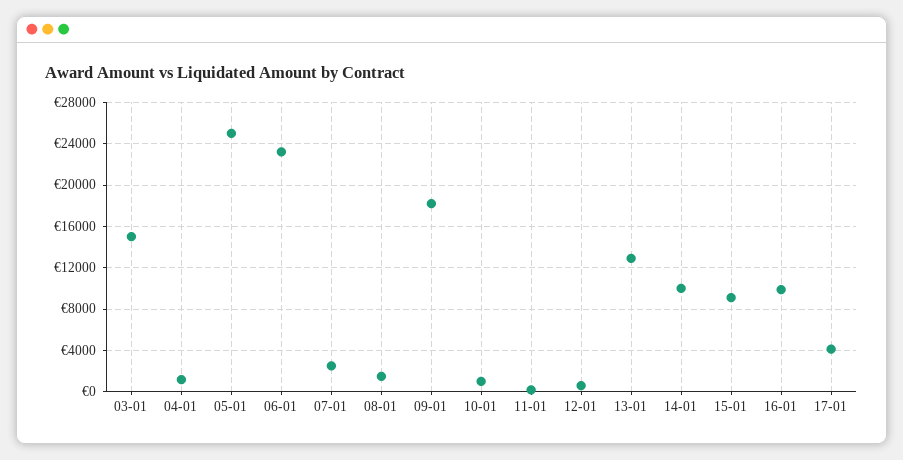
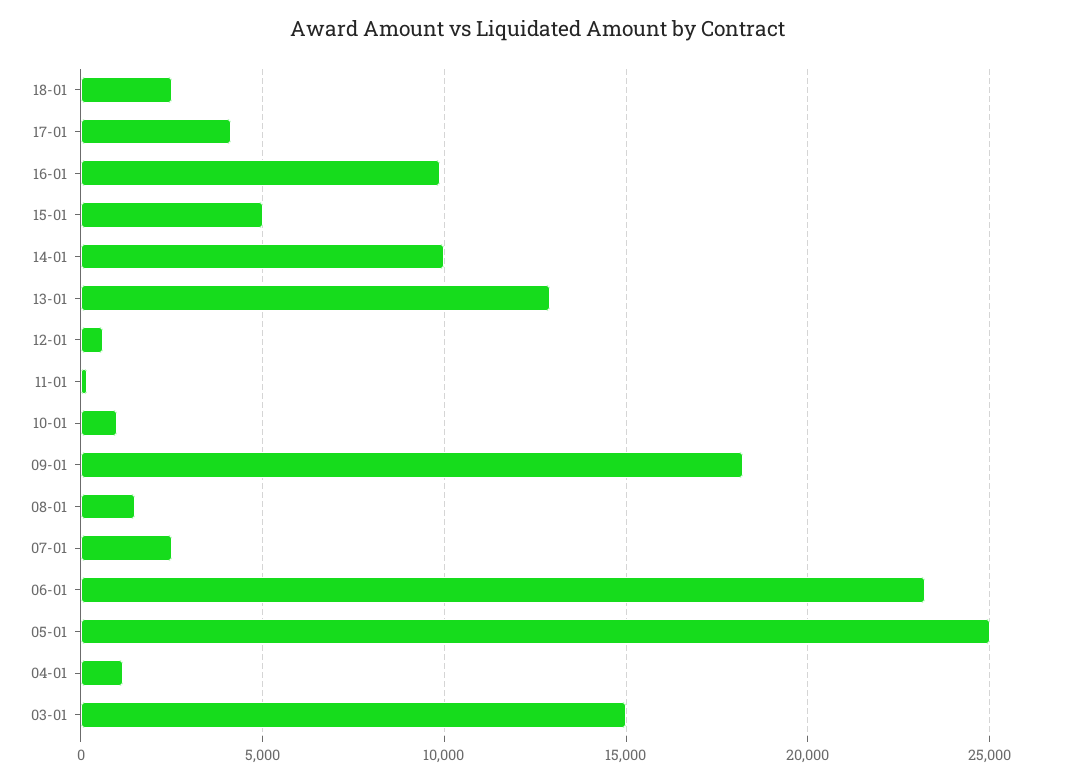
15-01: 9000 -> 5000
18-01: none -> 2500

